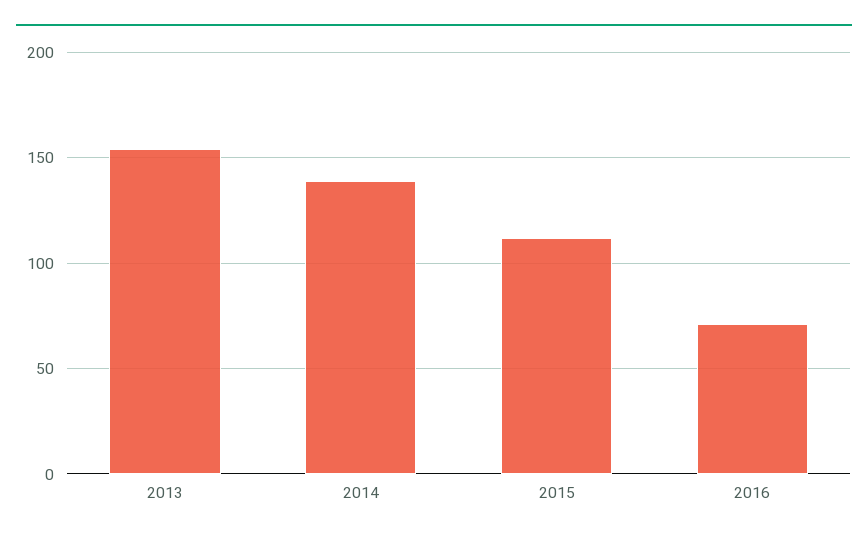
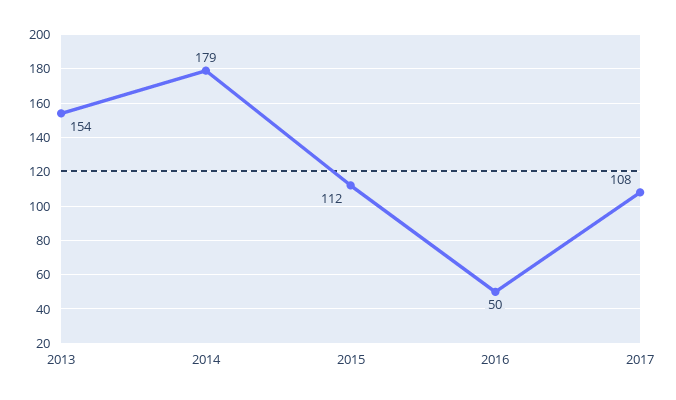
2014: 140 -> 179
2016: 70 -> 50
2017: none -> 108

